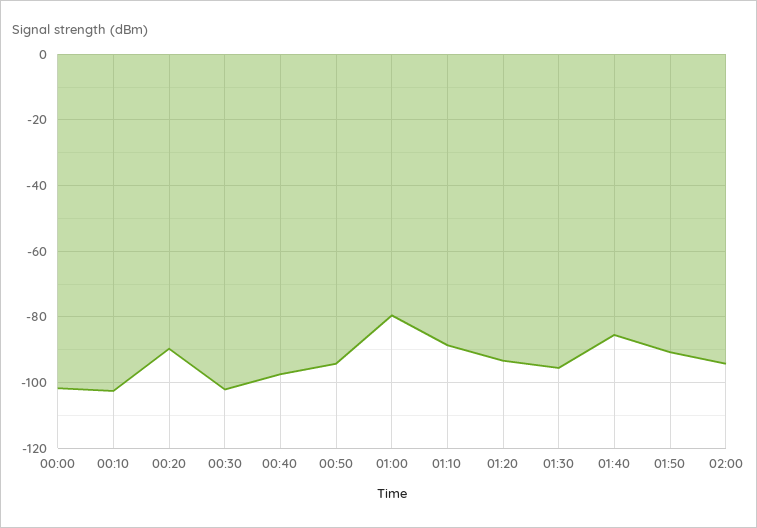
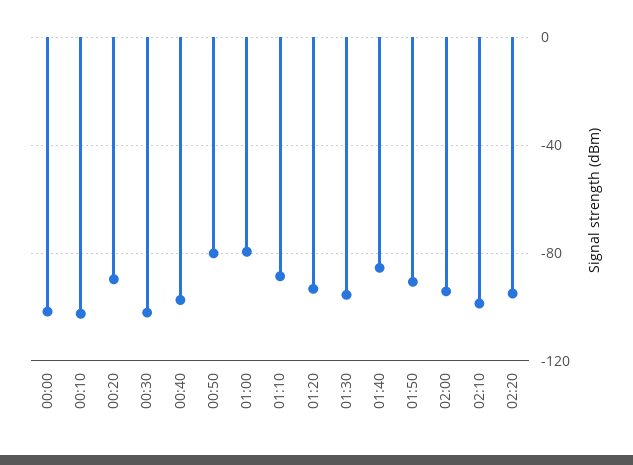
00:50: -94 -> -80
02:10: none -> -100
02:20: none -> -95

